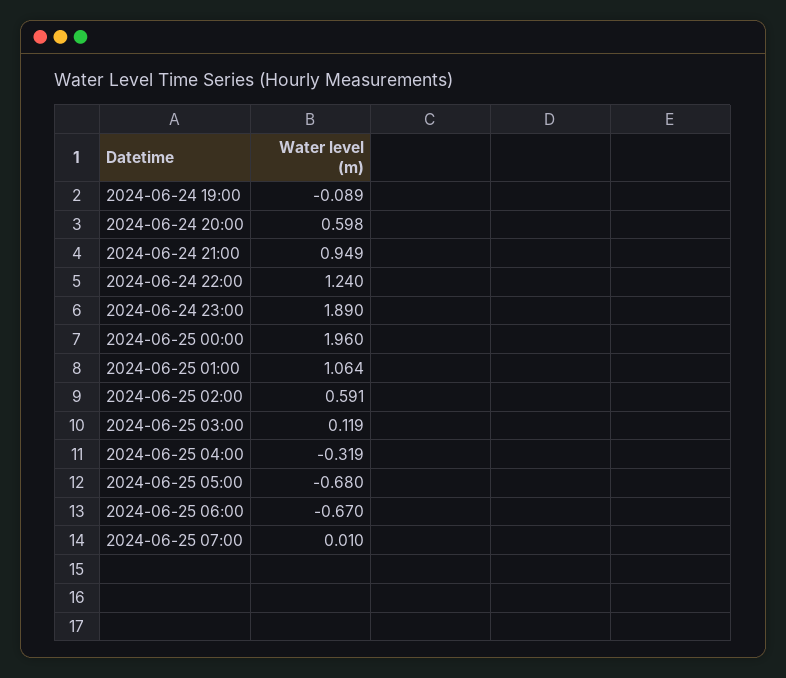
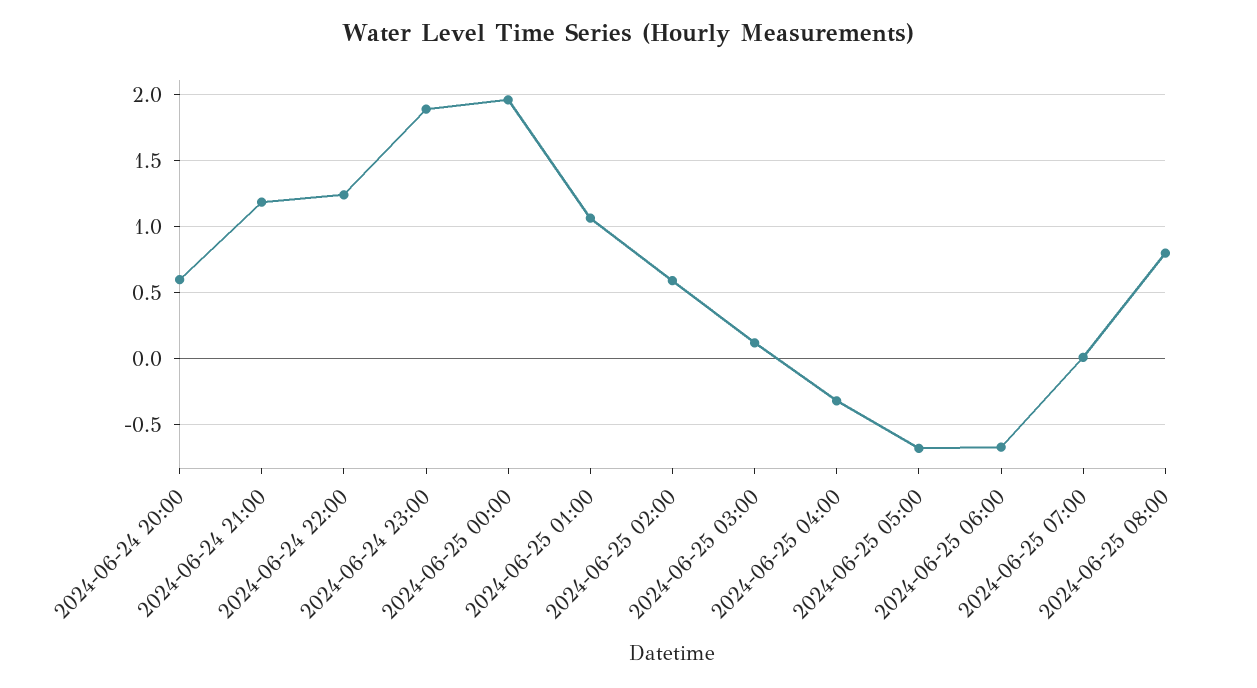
2024-06-24 19:00: -0.089 -> none
2024-06-24 21:00: 0.949 -> 1.2
2024-06-25 08:00: none -> 0.8

